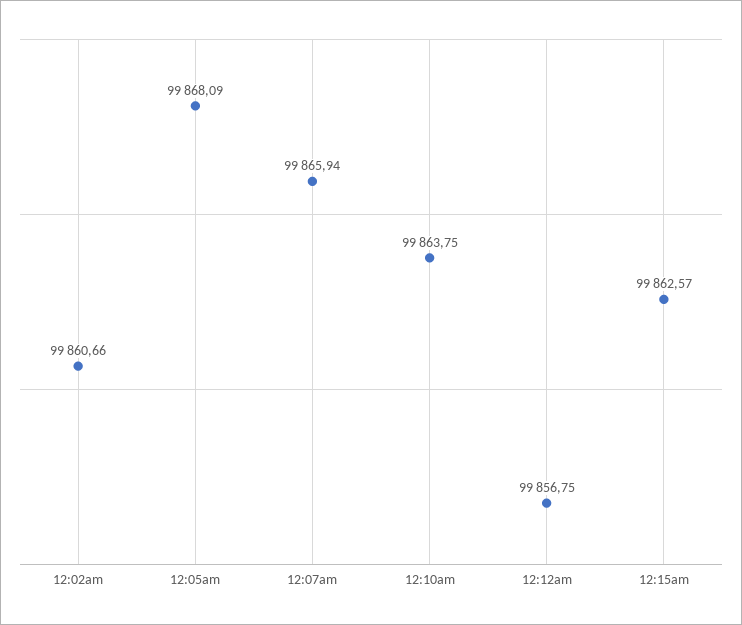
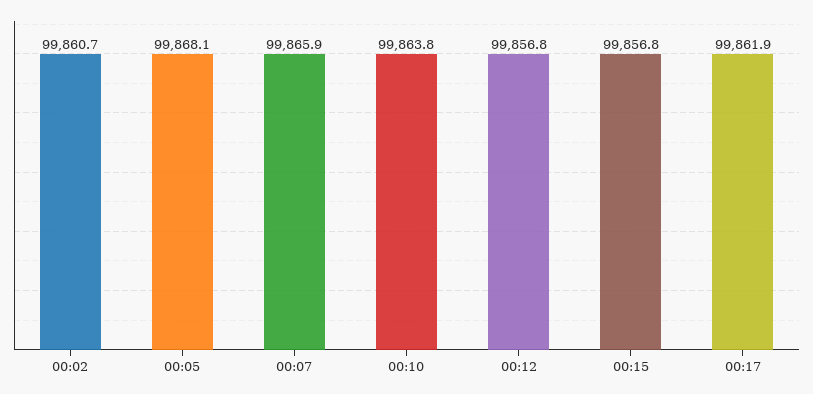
12:15am: 99862.57 -> 99856.8
00:17: none -> 99861.9

